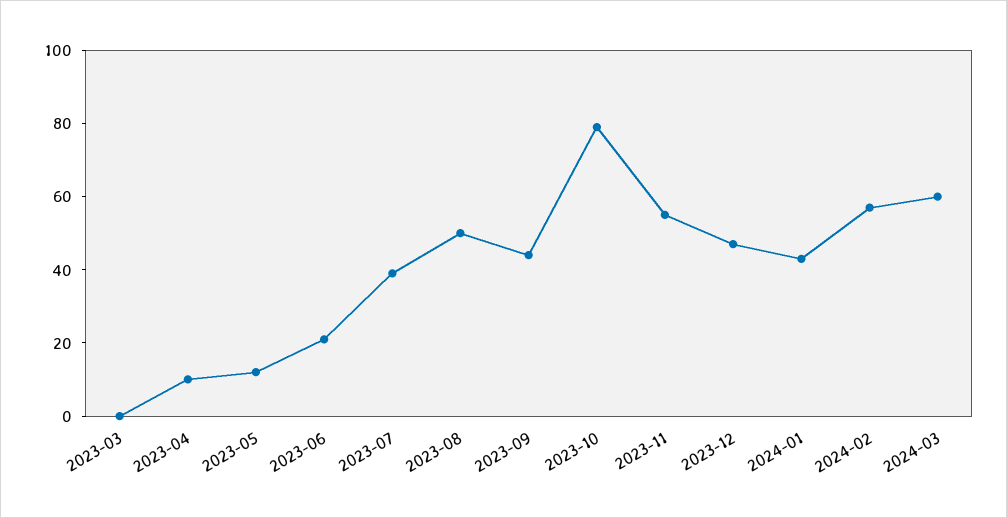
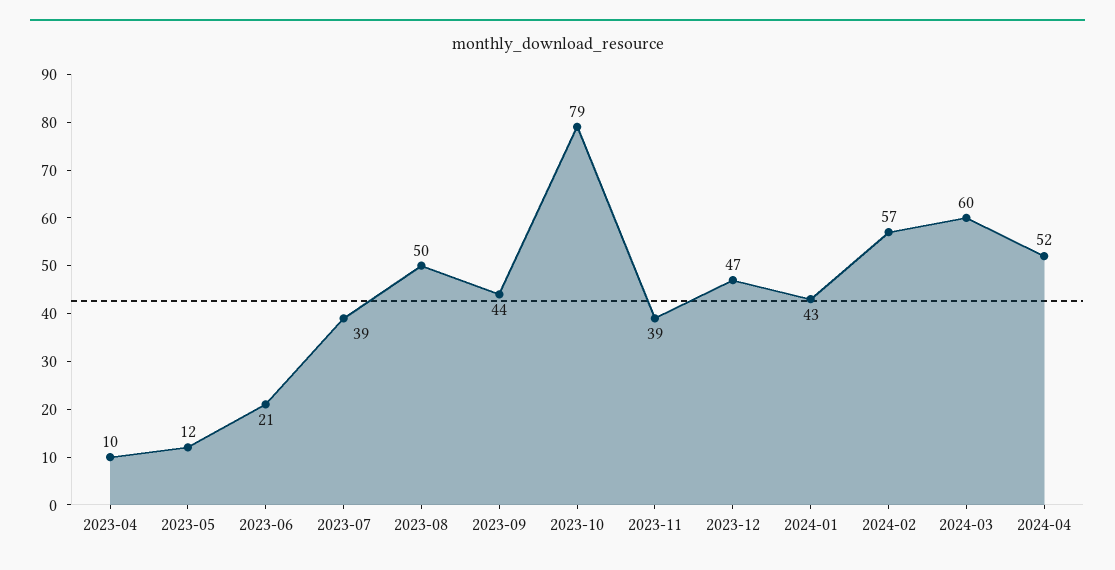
2023-03: 0 -> none
2023-11: 55 -> 39
2024-04: none -> 52

